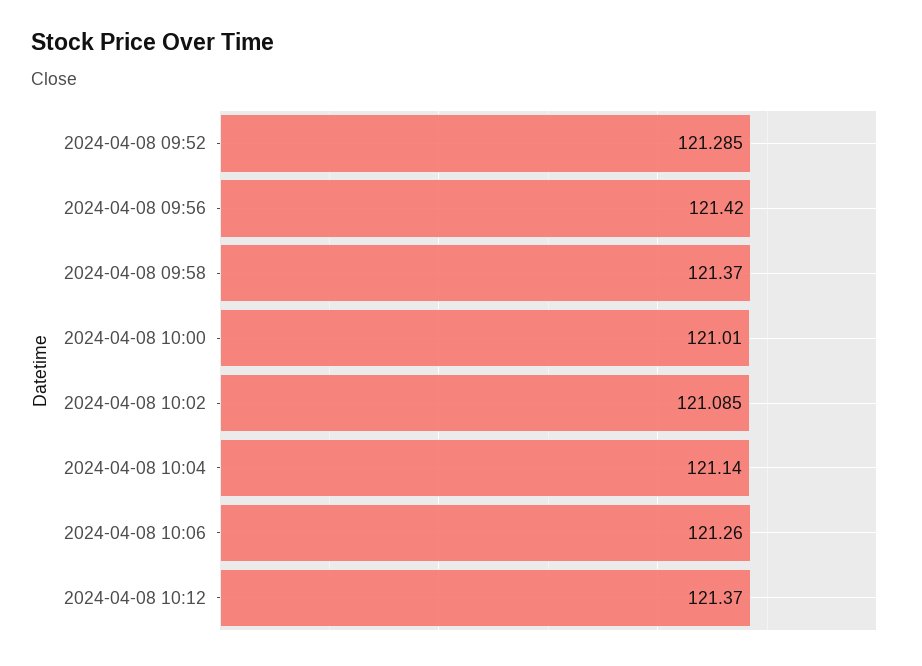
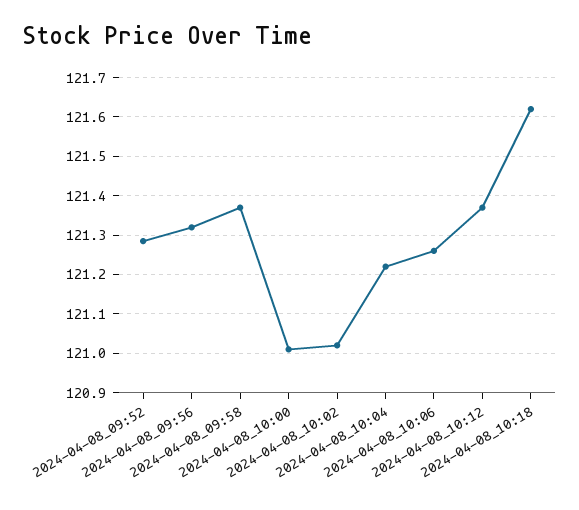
2024-04-08 09:56: 121.42 -> 121.32
2024-04-08 10:02: 121.085 -> 121.02
2024-04-08 10:04: 121.14 -> 121.22
2024-04-08_10:18: none -> 121.62

